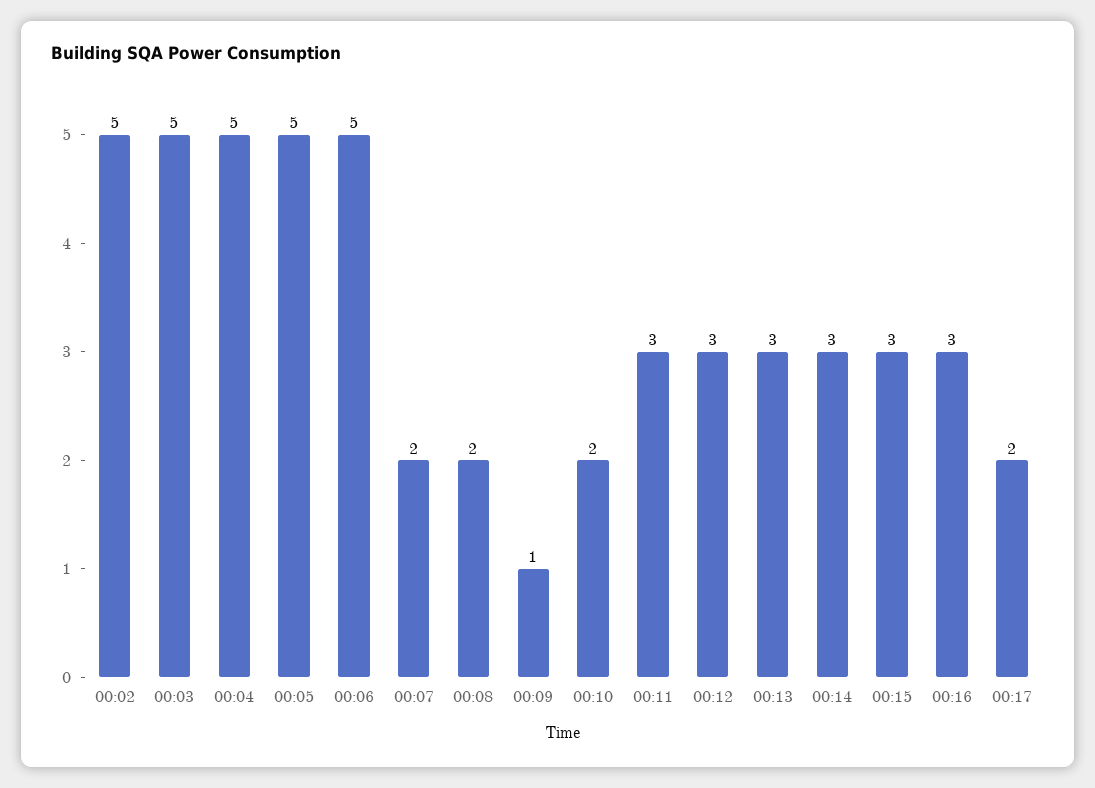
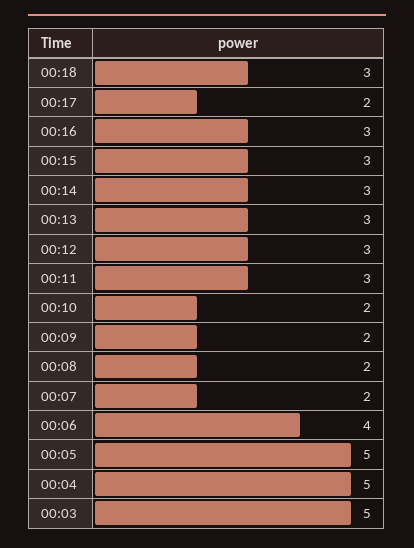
00:02: 5 -> none
00:06: 5 -> 4
00:09: 1 -> 2
00:18: none -> 3

